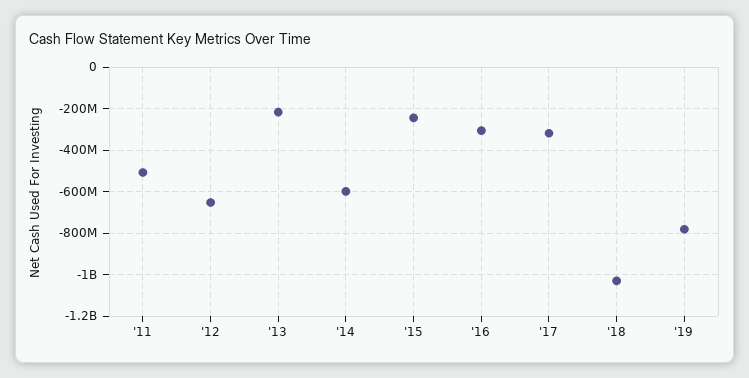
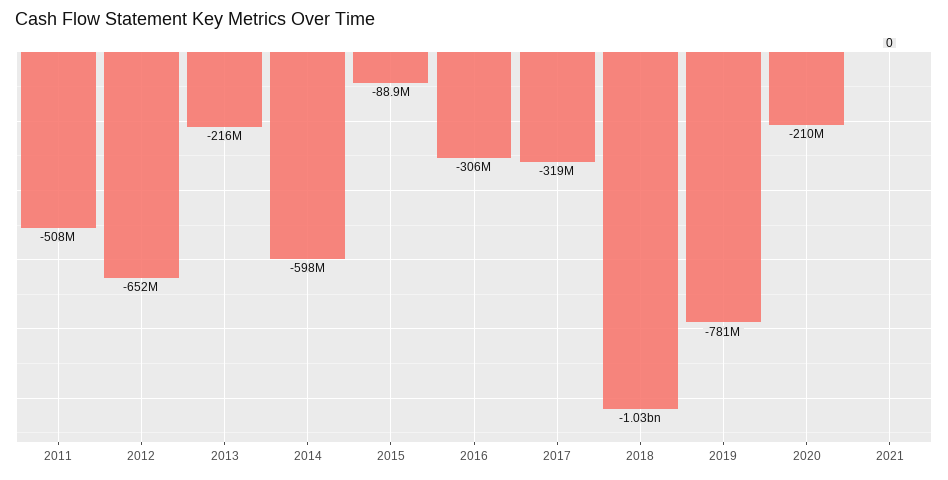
'15: -250000000 -> -88900000
2020: none -> -210000000
2021: none -> 0

